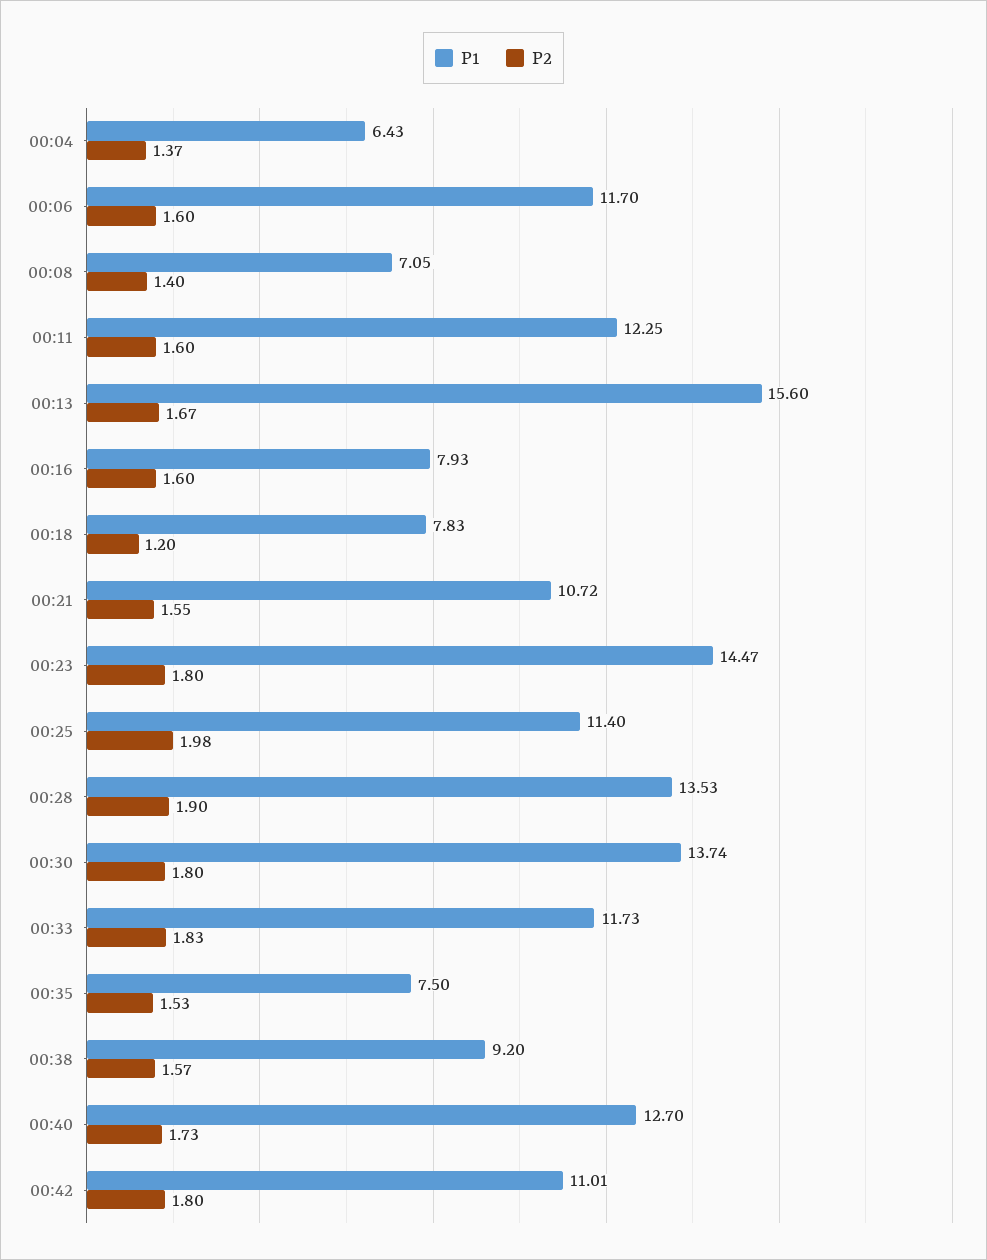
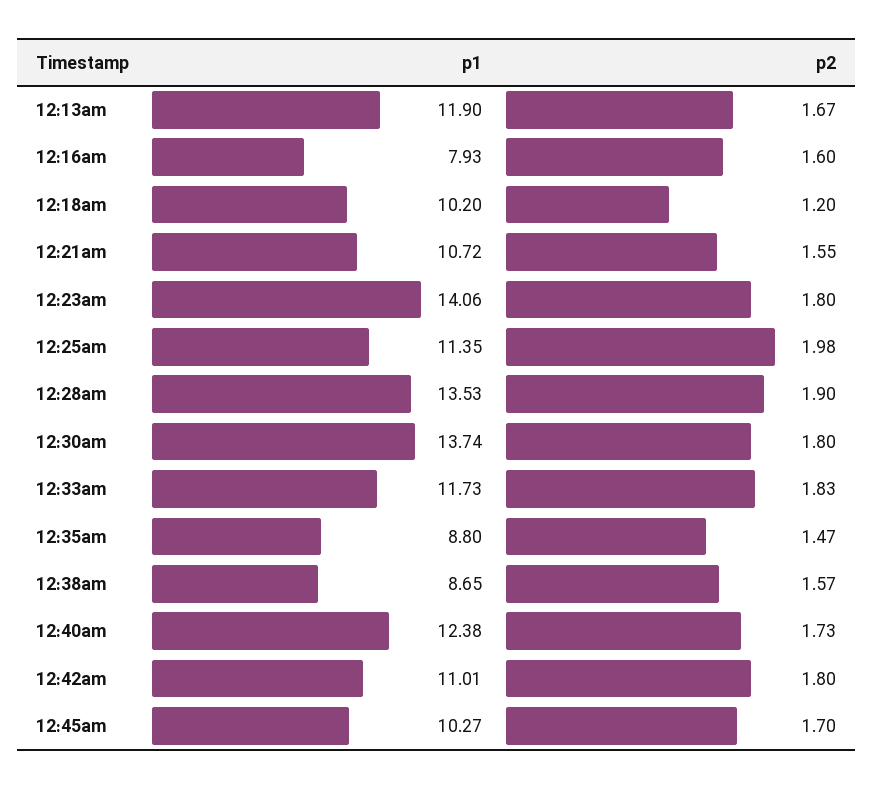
P1, 00:04: 6.43 -> none
P2, 00:04: 1.37 -> none
P1, 00:06: 11.7 -> none
P2, 00:06: 1.6 -> none
P1, 00:08: 7.05 -> none
P2, 00:08: 1.4 -> none
P1, 00:11: 12.25 -> none
P2, 00:11: 1.6 -> none
P1, 00:13: 15.6 -> 11.9
P1, 00:18: 7.83 -> 10.2
P1, 00:23: 14.47 -> 14.06
P1, 00:25: 11.4 -> 11.35
P1, 00:35: 7.5 -> 8.8
P2, 00:35: 1.53 -> 1.47
P1, 00:38: 9.2 -> 8.65
P1, 00:40: 12.7 -> 12.38
P1, 12:45am: none -> 10.27
P2, 12:45am: none -> 1.7

